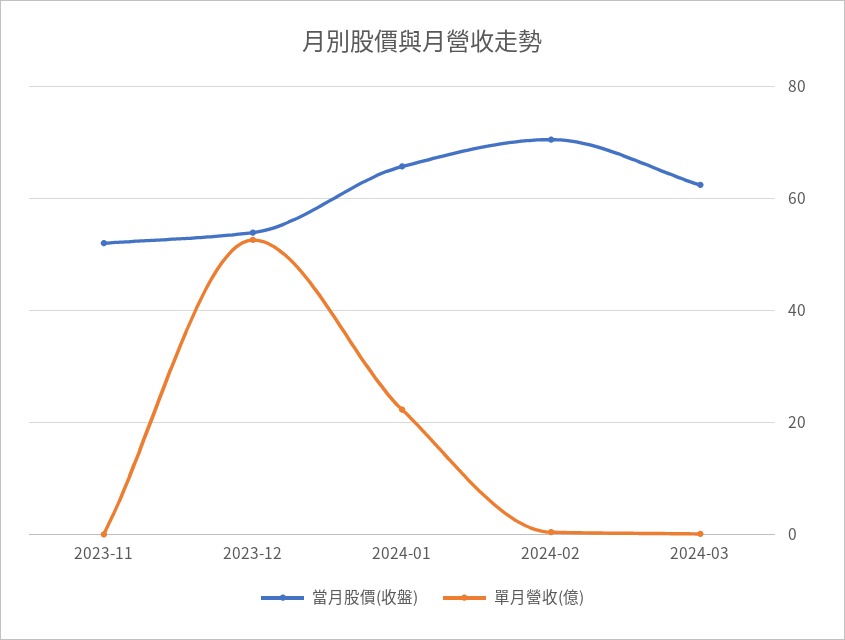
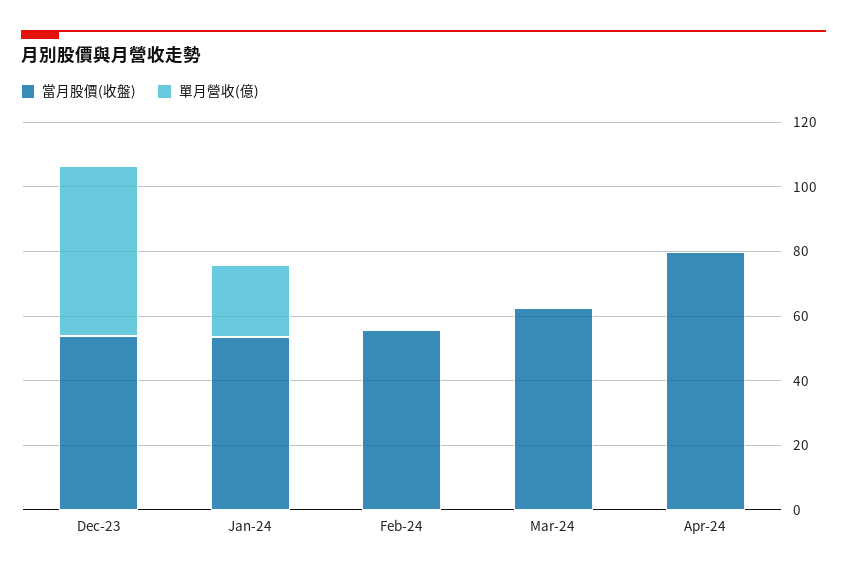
當月股價(收盤), 2023-11: 52 -> none
單月營收(億), 2023-11: 0 -> none
當月股價(收盤), 2024-01: 66 -> 55
當月股價(收盤), 2024-02: 70 -> 55
當月股價(收盤), Apr-24: none -> 80
單月營收(億), Apr-24: none -> 0

